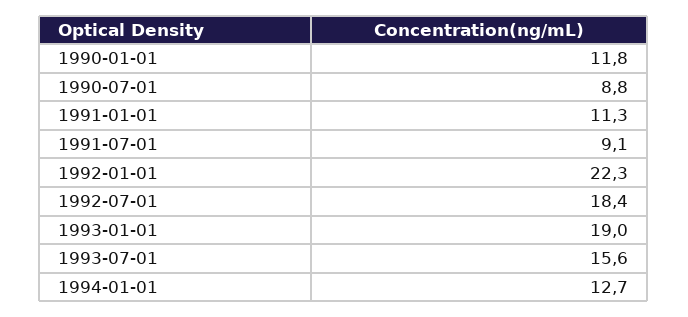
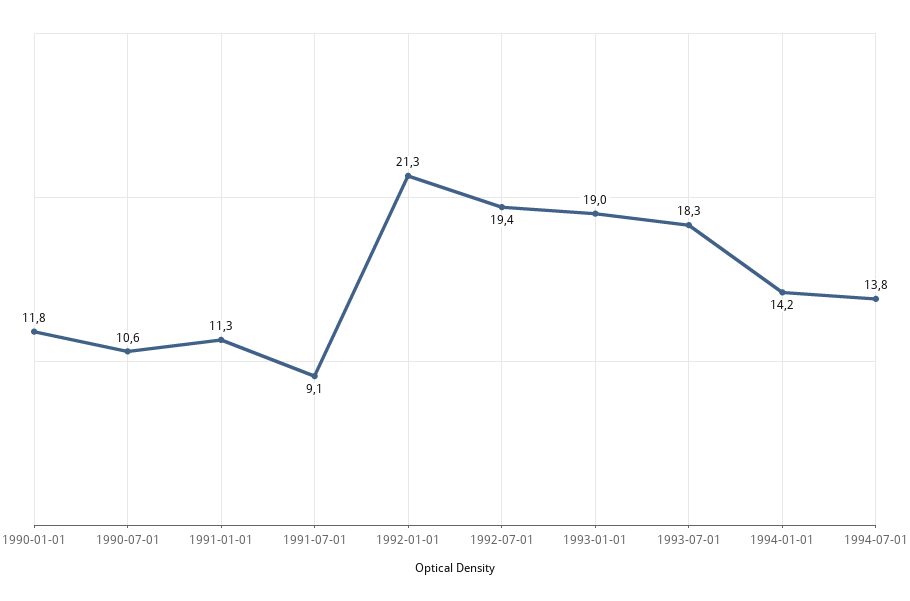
1990-07-01: 8.8 -> 10.6
1992-01-01: 22.3 -> 21.3
1992-07-01: 18.4 -> 19.4
1993-07-01: 15.6 -> 18.3
1994-01-01: 12.7 -> 14.2
1994-07-01: none -> 13.8

